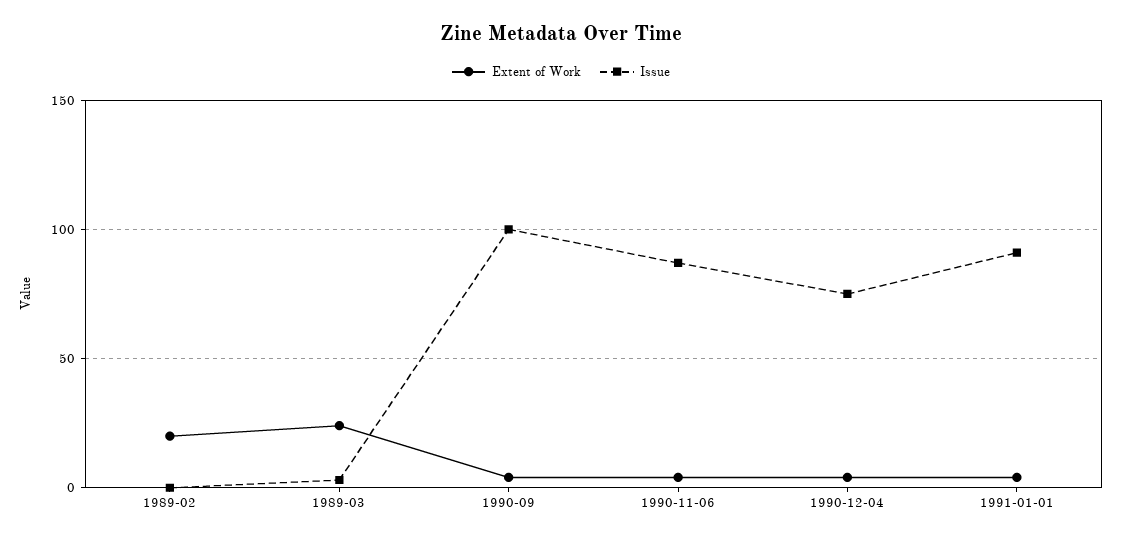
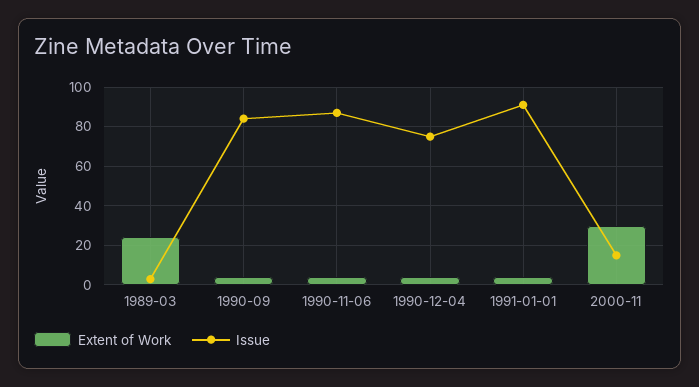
Extent of Work, 1989-02: 20 -> none
Issue, 1989-02: 0 -> none
Issue, 1990-09: 100 -> 85
Extent of Work, 2000-11: none -> 30
Issue, 2000-11: none -> 15

